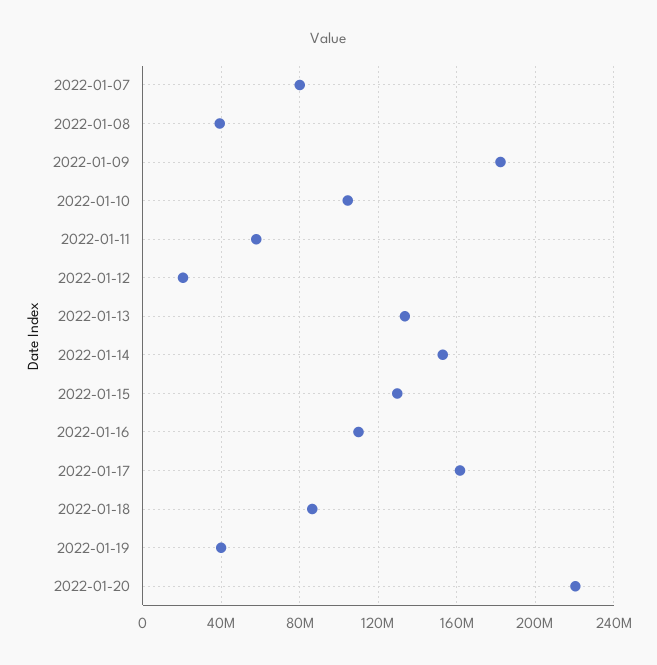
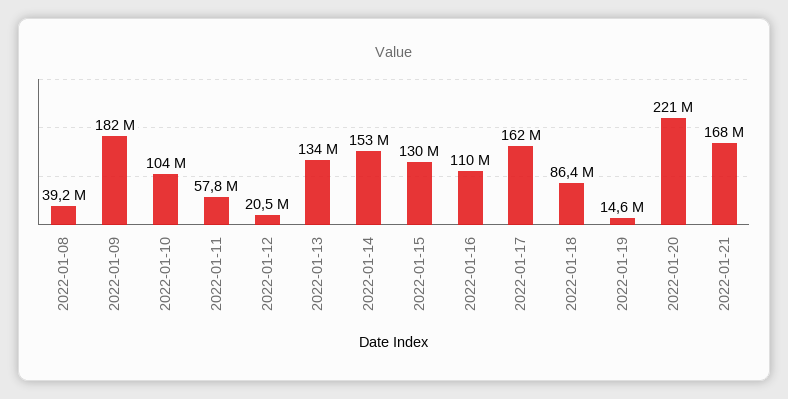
2022-01-07: 80000000 -> none
2022-01-19: 40000000 -> 14600000
2022-01-21: none -> 168000000

